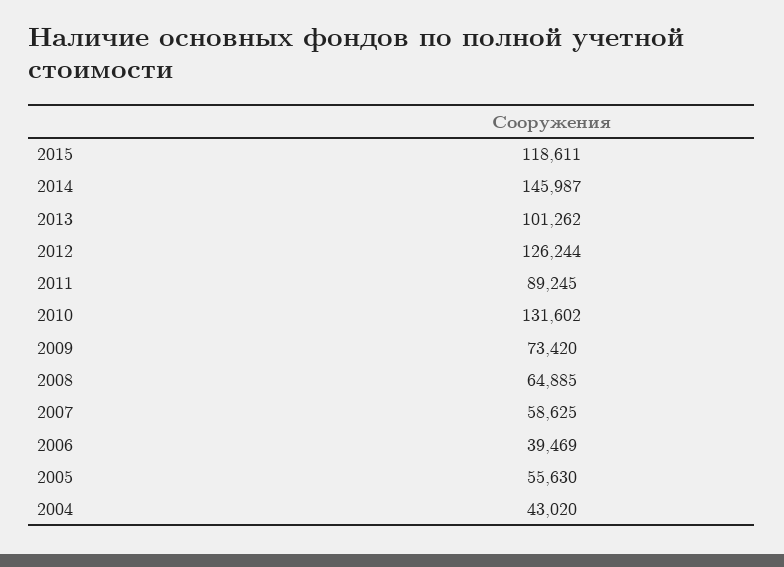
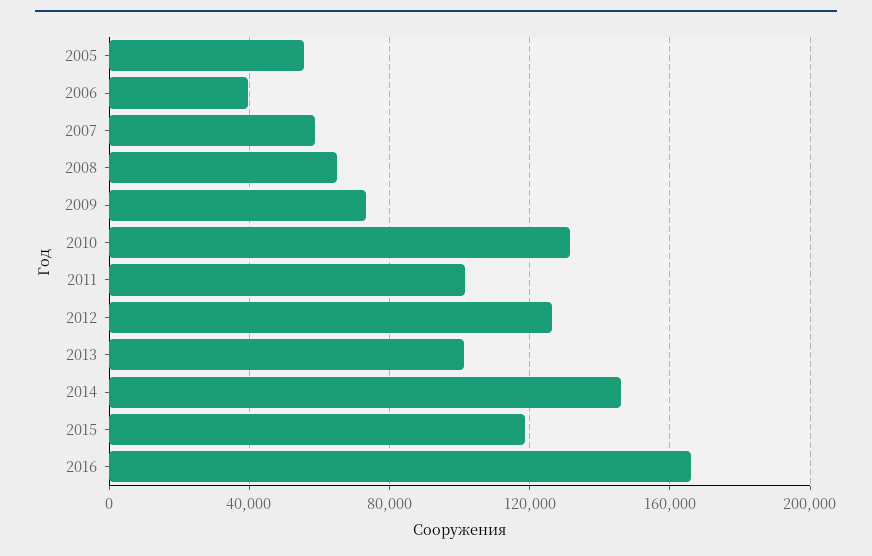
2011: 89245 -> 100000
2004: 43020 -> none
2016: none -> 165000

